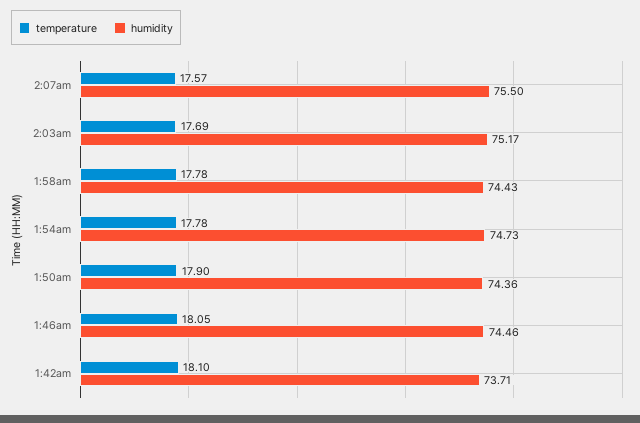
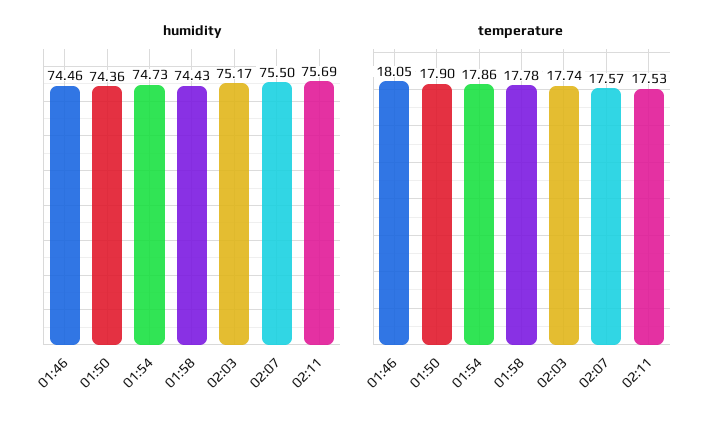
temperature, 2:03am: 17.69 -> 17.74
temperature, 1:54am: 17.78 -> 17.86
temperature, 1:42am: 18.1 -> none
humidity, 1:42am: 73.71 -> none
humidity, 02:11: none -> 75.69
temperature, 02:11: none -> 17.53

